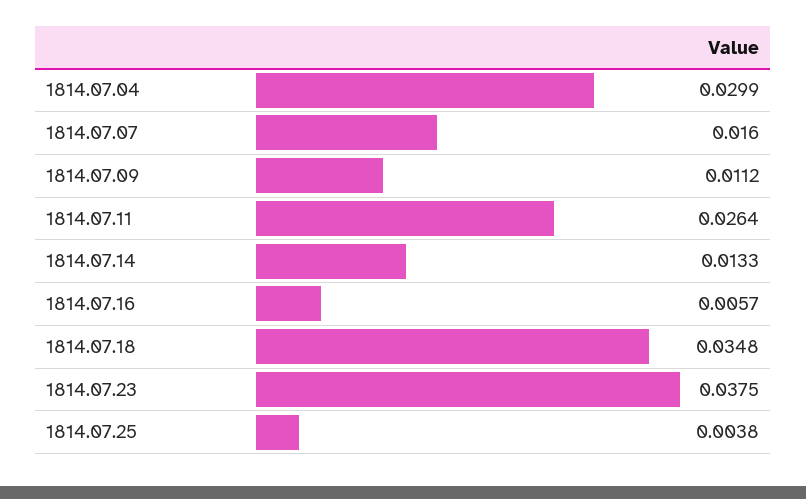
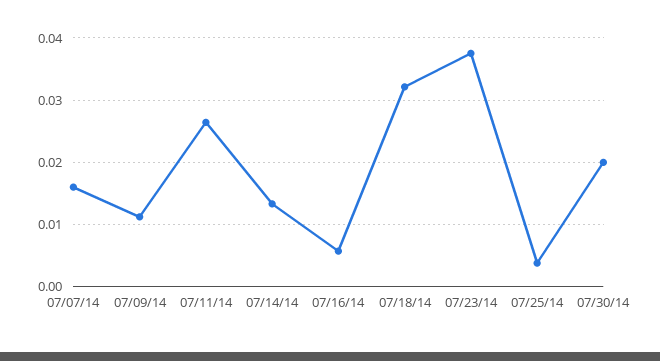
1814.07.04: 0.0299 -> none
1814.07.18: 0.0348 -> 0.032
07/30/14: none -> 0.02

